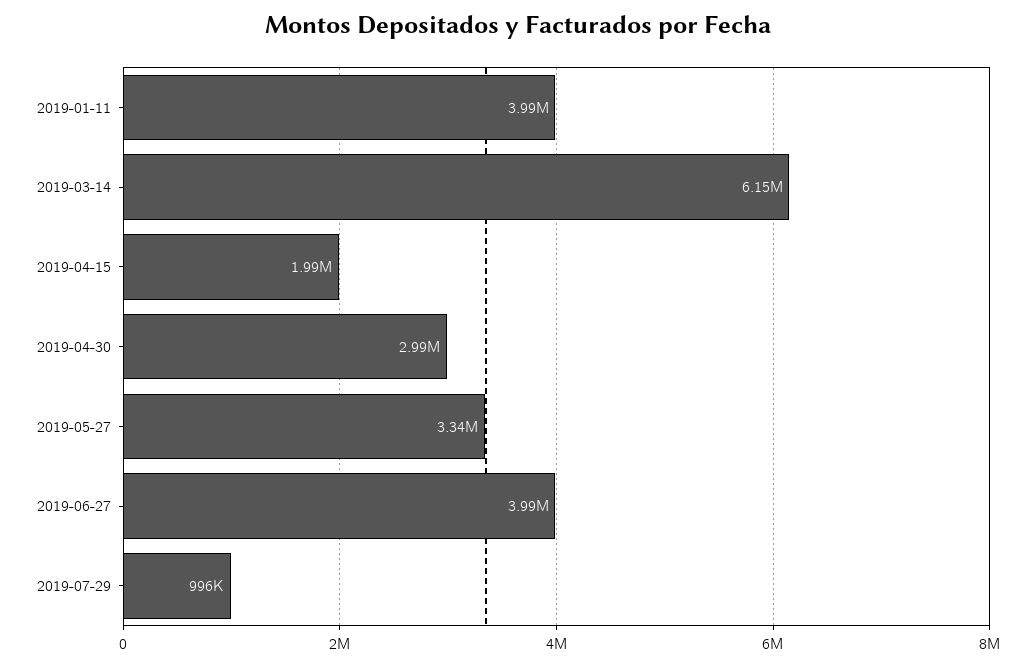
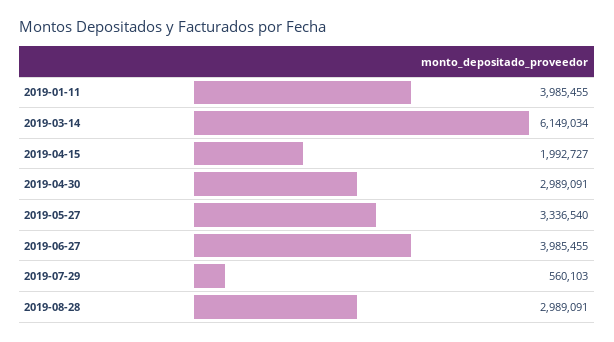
2019-07-29: 996000 -> 560103
2019-08-28: none -> 2989091

